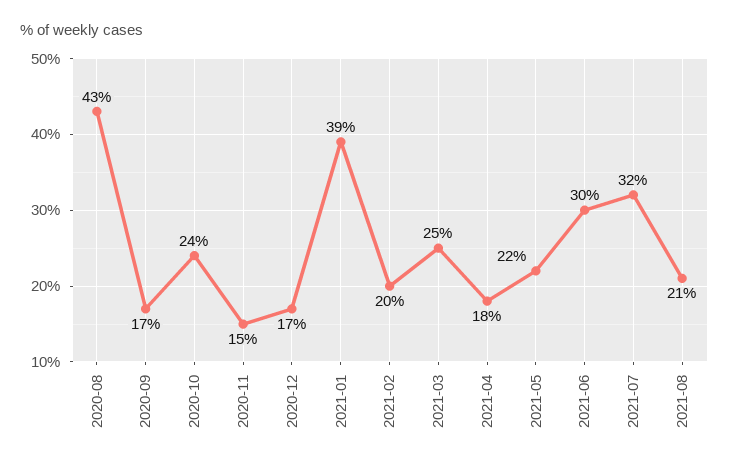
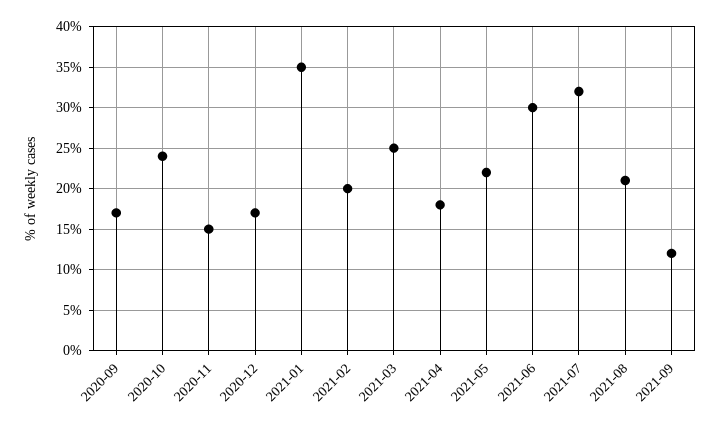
2020-08: 43 -> none
2021-01: 39 -> 35
2021-09: none -> 12

